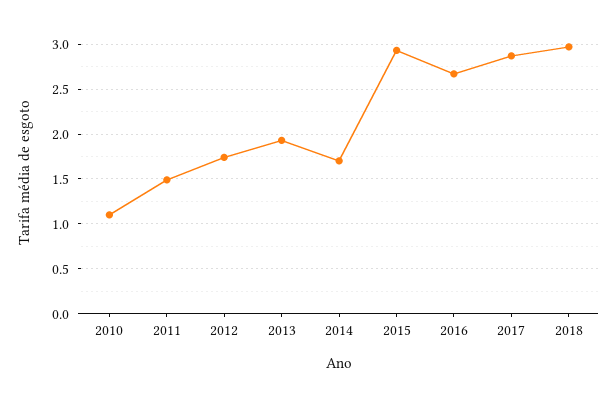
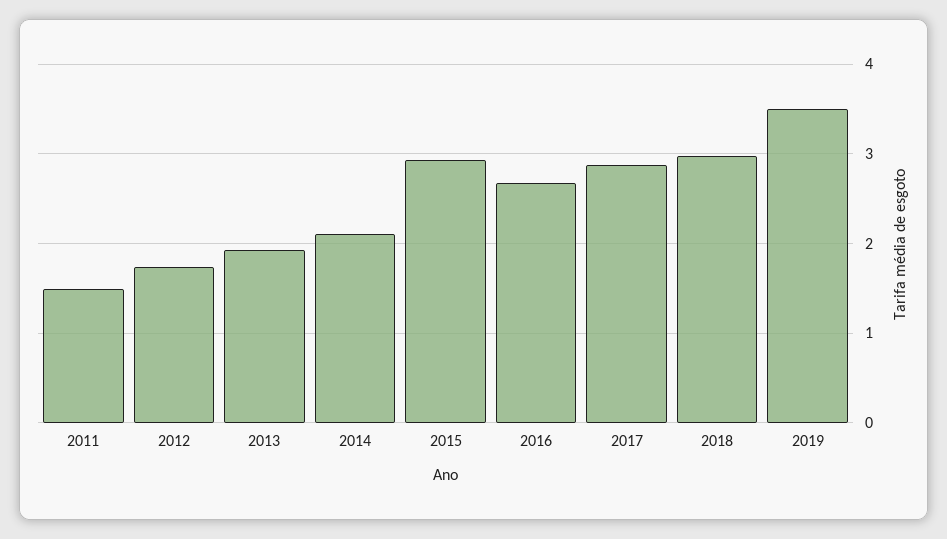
2010: 1.1 -> none
2014: 1.7 -> 2.1
2019: none -> 3.5

